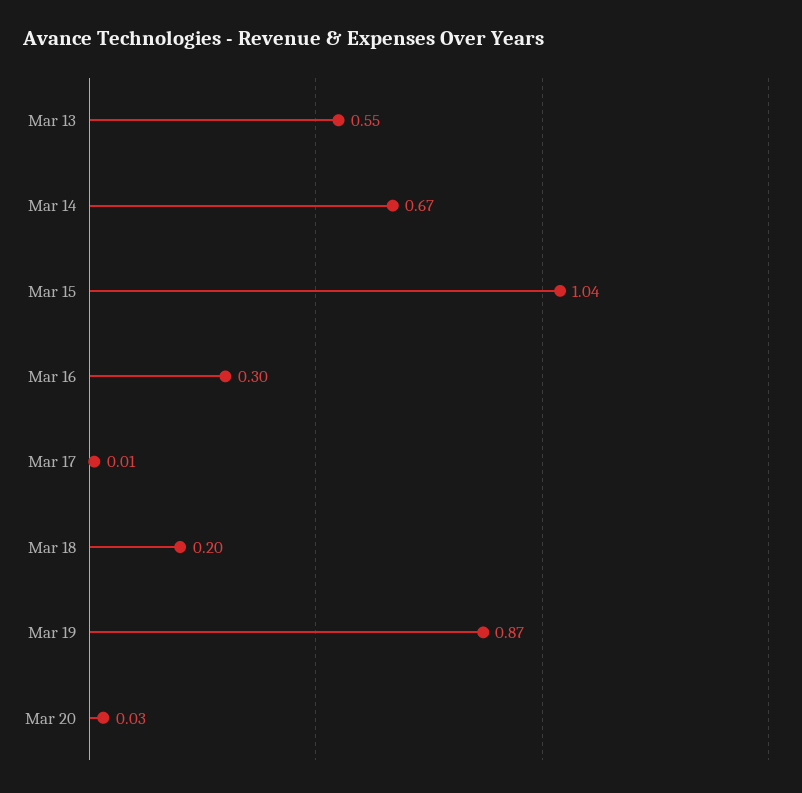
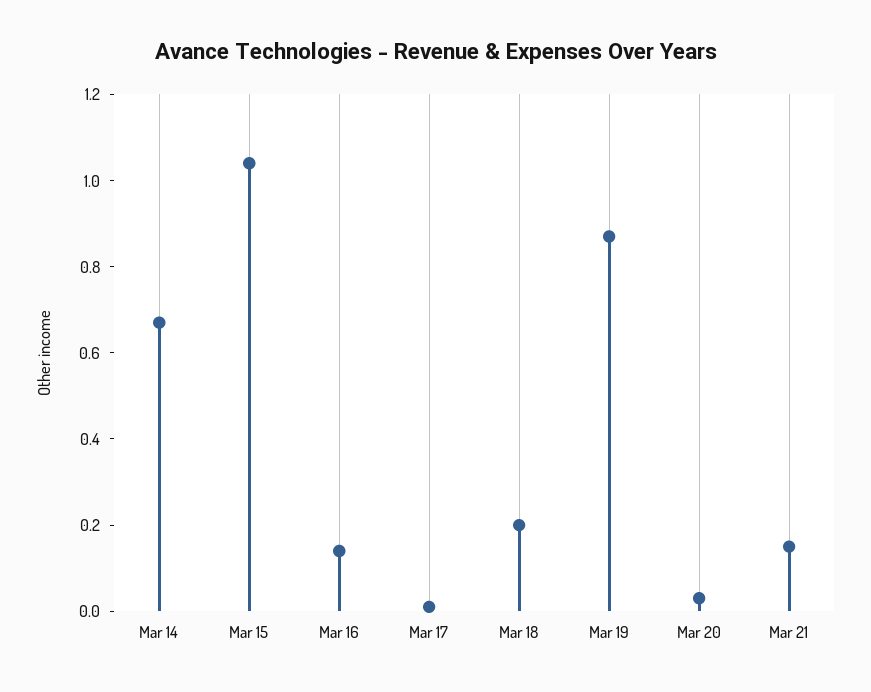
Mar 13: 0.55 -> none
Mar 16: 0.3 -> 0.15
Mar 21: none -> 0.15

